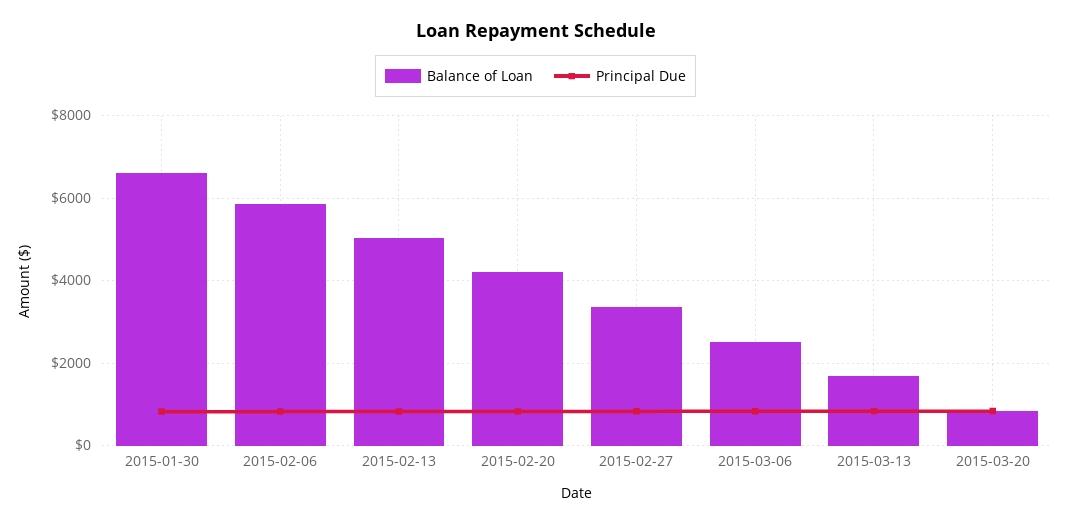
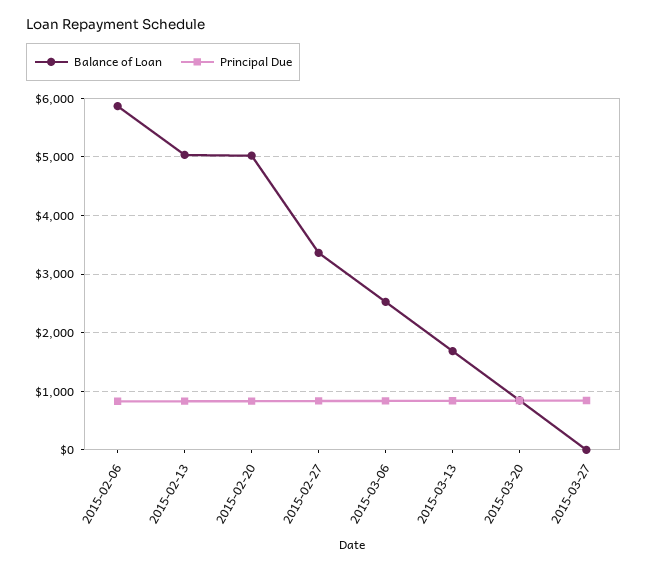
Balance of Loan, 2015-01-30: 6600 -> none
Principal Due, 2015-01-30: 800 -> none
Balance of Loan, 2015-02-20: 4200 -> 5000
Balance of Loan, 2015-03-27: none -> 0
Principal Due, 2015-03-27: none -> 800

